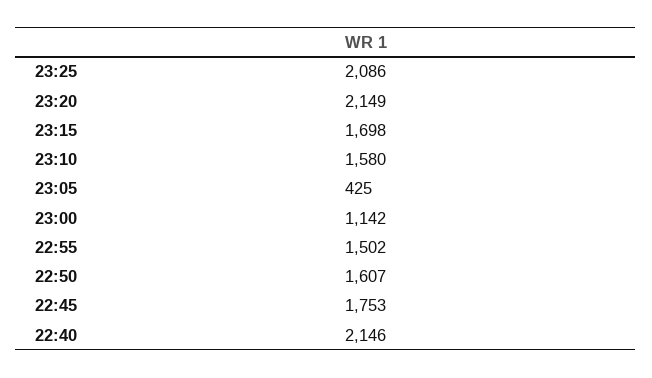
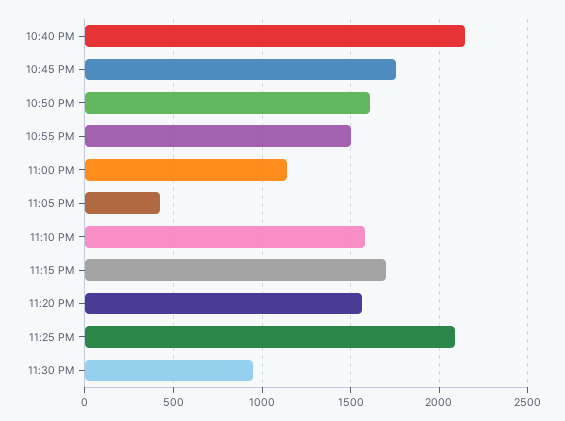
23:20: 2149 -> 1550
11:30 PM: none -> 950

